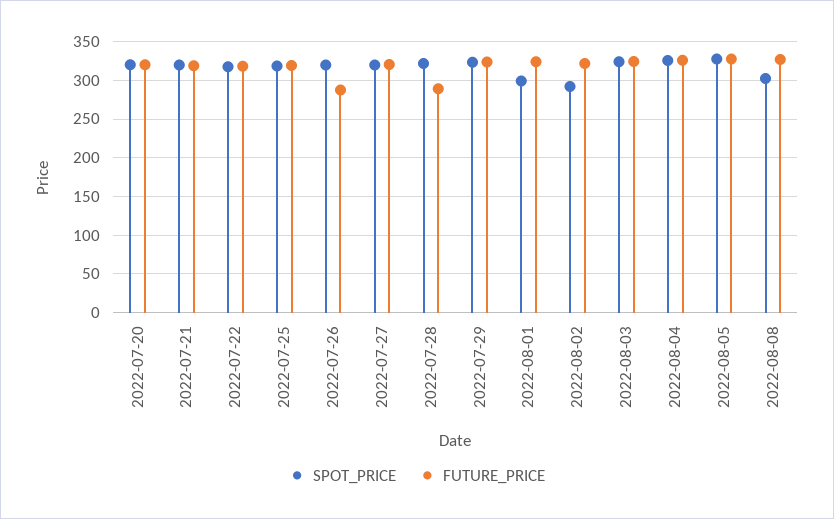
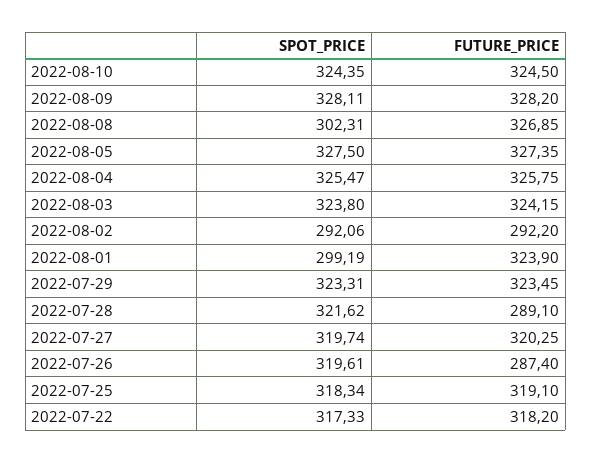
SPOT_PRICE, 2022-07-20: 320 -> none
FUTURE_PRICE, 2022-07-20: 320 -> none
SPOT_PRICE, 2022-07-21: 320 -> none
FUTURE_PRICE, 2022-07-21: 320 -> none
FUTURE_PRICE, 2022-08-02: 320 -> 292.2
SPOT_PRICE, 2022-08-10: none -> 324.35
FUTURE_PRICE, 2022-08-10: none -> 324.5
SPOT_PRICE, 2022-08-09: none -> 328.11
FUTURE_PRICE, 2022-08-09: none -> 328.2

